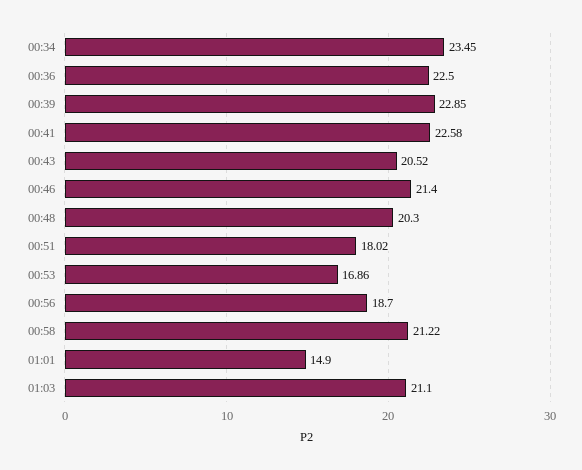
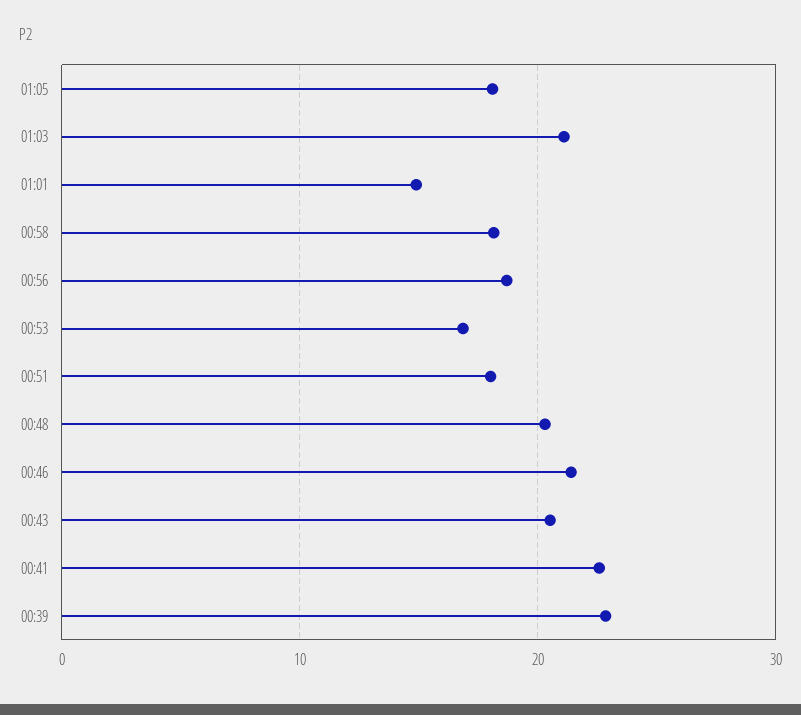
00:34: 23.45 -> none
00:36: 22.5 -> none
00:58: 21.22 -> 18
01:05: none -> 18

